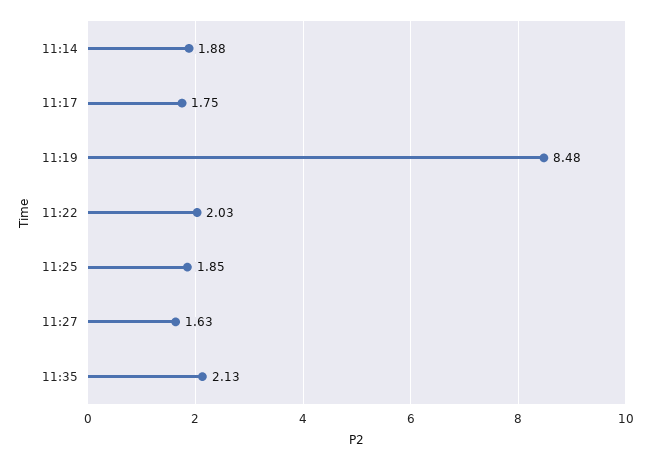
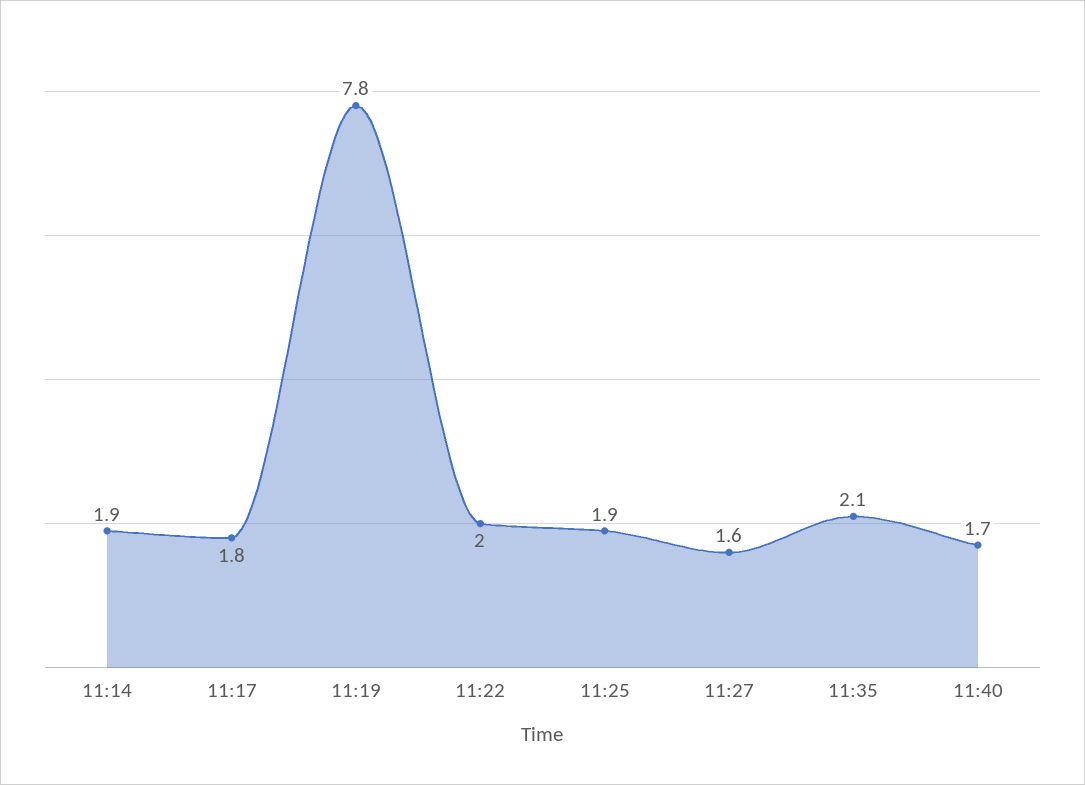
11:19: 8.48 -> 7.8
11:40: none -> 1.7

